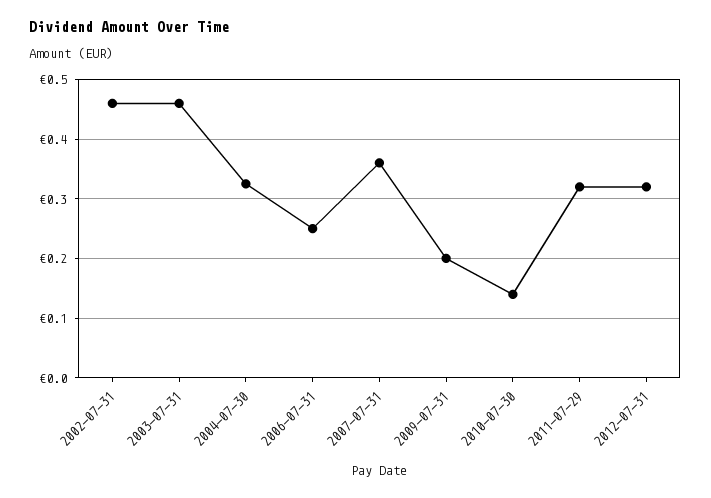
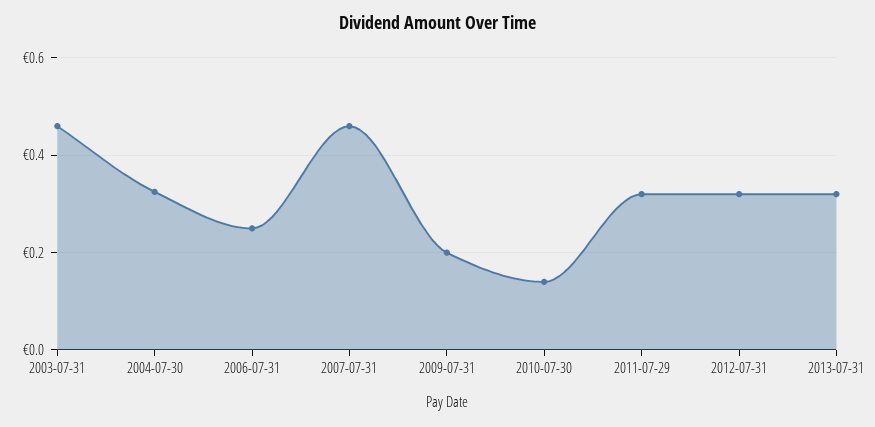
2002-07-31: 0.46 -> none
2007-07-31: 0.36 -> 0.46
2013-07-31: none -> 0.32

